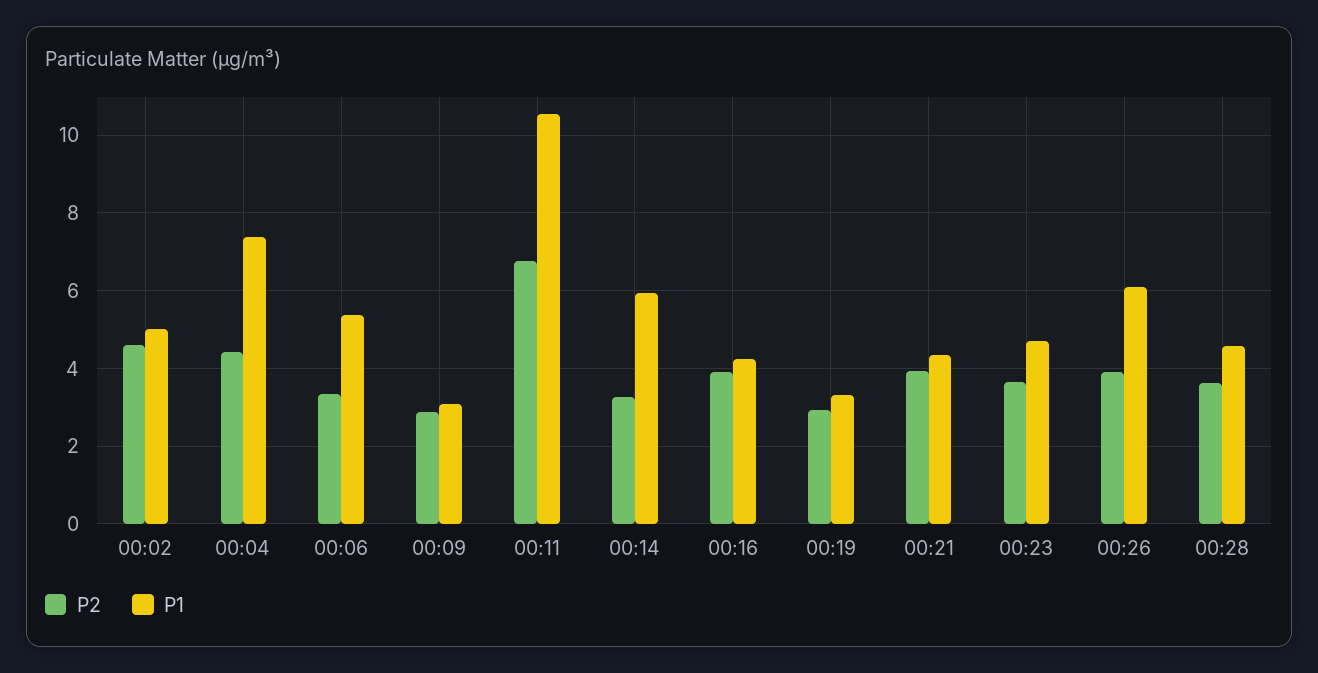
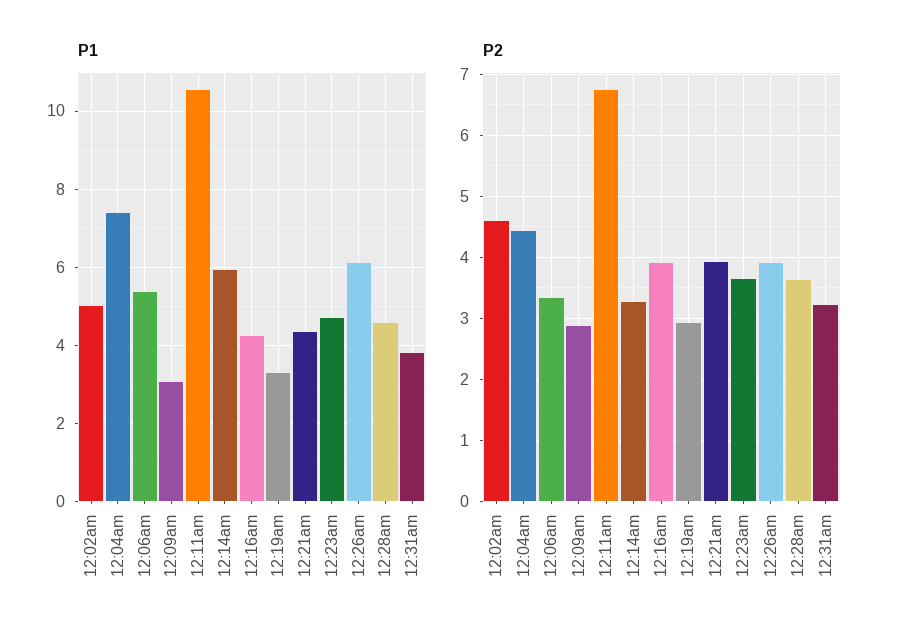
P1, 12:31am: none -> 3.8
P2, 12:31am: none -> 3.2

